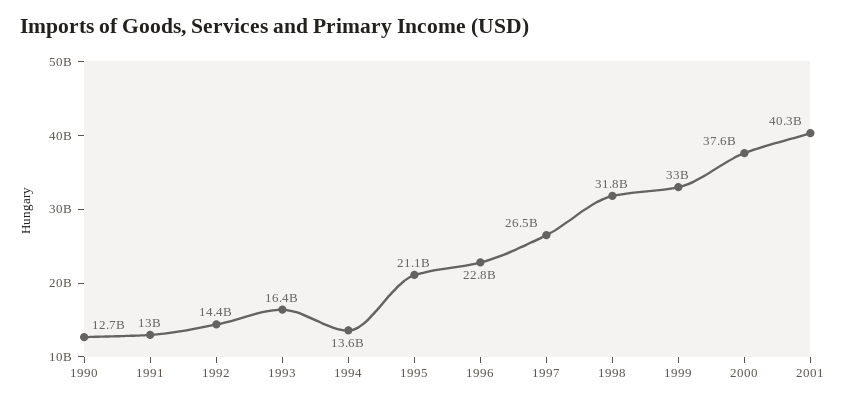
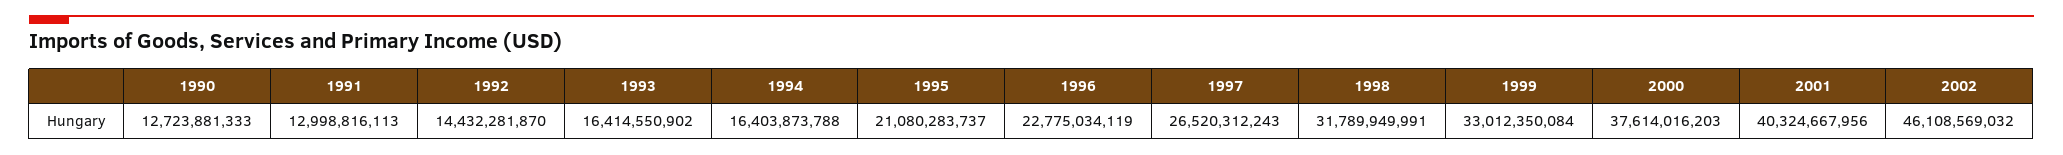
1994: 13600000000 -> 16403873788
2002: none -> 46108569032

